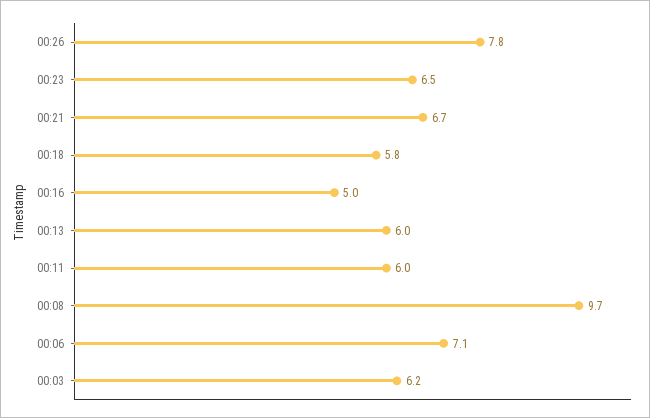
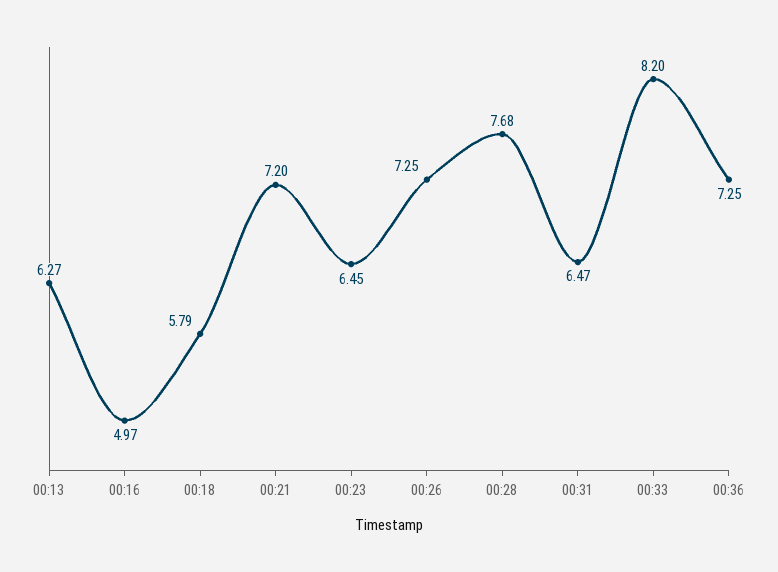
00:26: 7.8 -> 7.25
00:21: 6.7 -> 7.2
00:13: 6 -> 6.27
00:11: 6 -> none
00:08: 9.7 -> none
00:06: 7.1 -> none
00:03: 6.2 -> none
00:28: none -> 7.68
00:31: none -> 6.47
00:33: none -> 8.2
00:36: none -> 7.25

